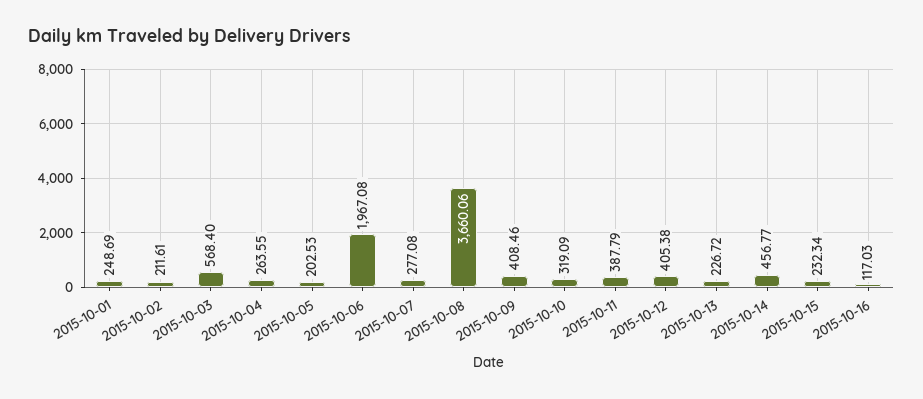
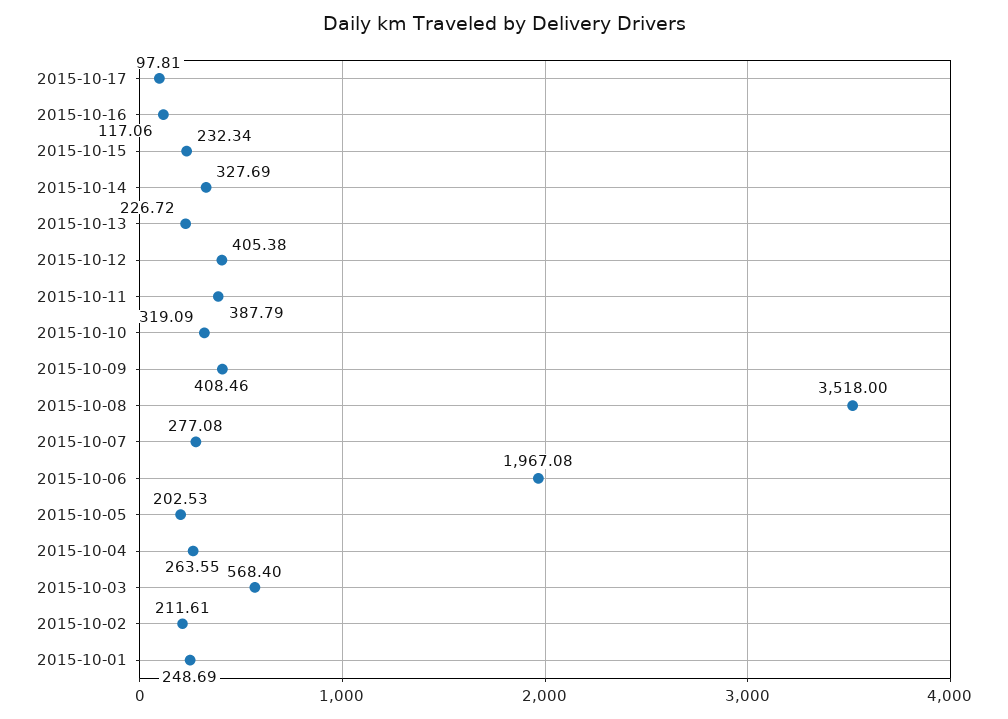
2015-10-08: 3660.06 -> 3518
2015-10-14: 456.77 -> 327.69
2015-10-16: 117.03 -> 117.06
2015-10-17: none -> 97.81

